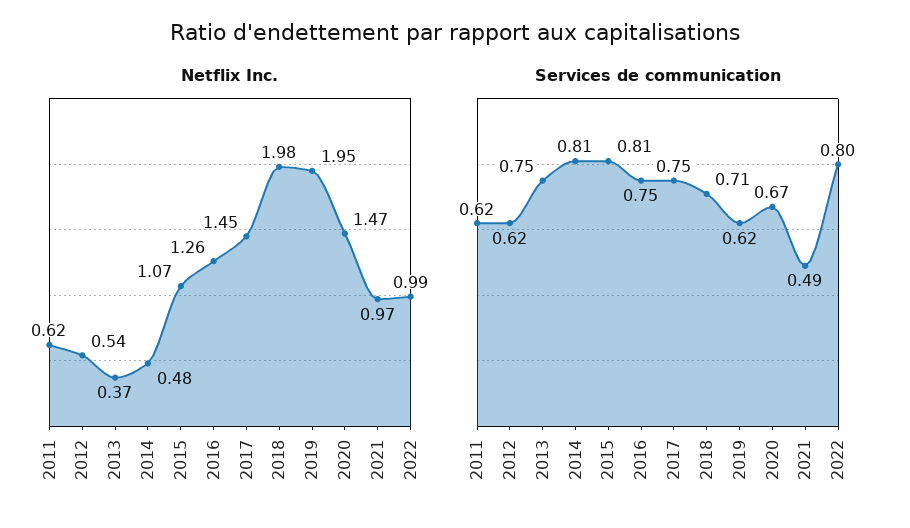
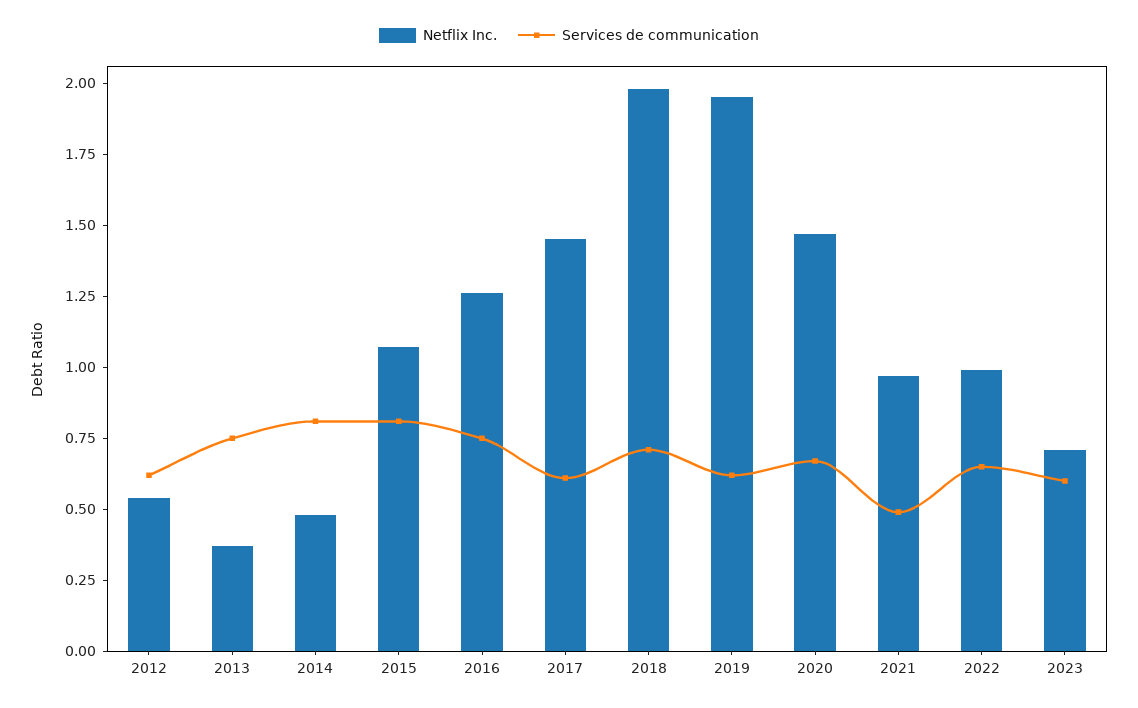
Netflix Inc., 2011: 0.62 -> none
Services de communication, 2011: 0.62 -> none
Services de communication, 2017: 0.75 -> 0.6
Services de communication, 2022: 0.8 -> 0.65
Netflix Inc., 2023: none -> 0.7
Services de communication, 2023: none -> 0.6

